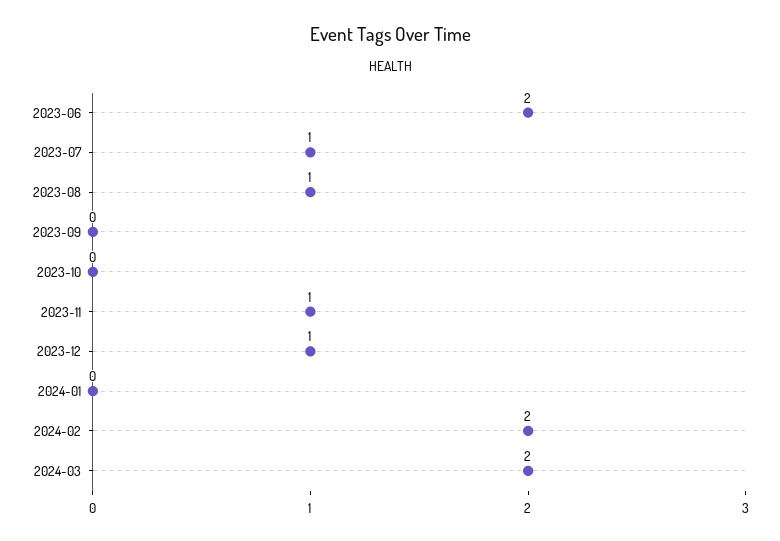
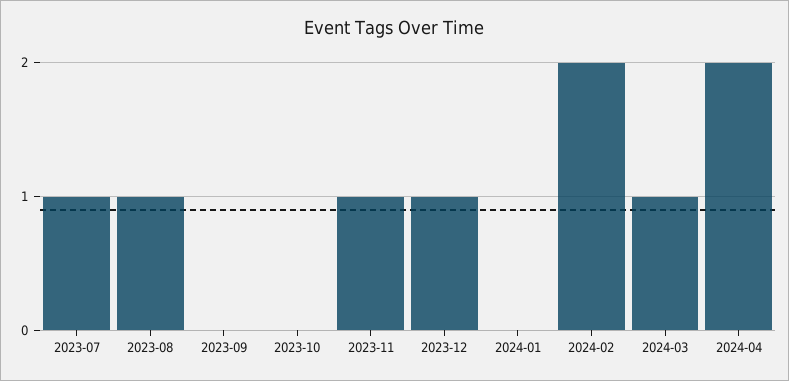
2023-06: 2 -> none
2024-03: 2 -> 1
2024-04: none -> 2

